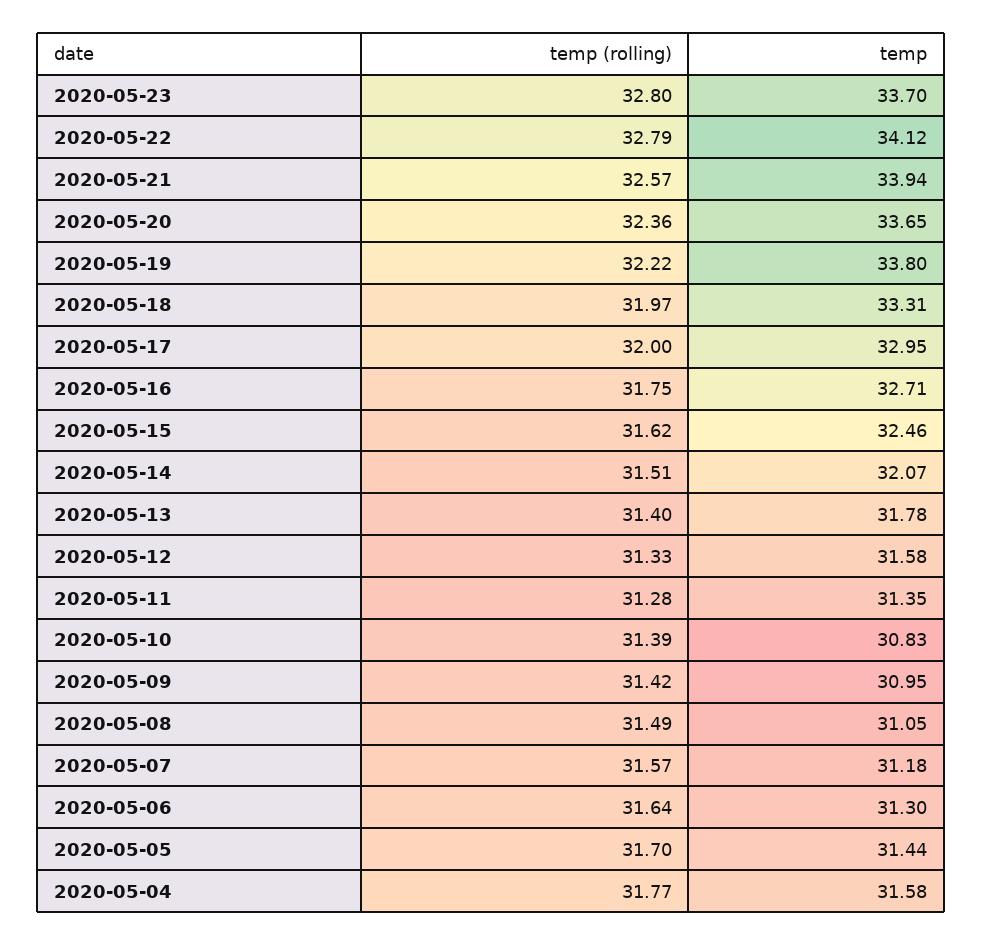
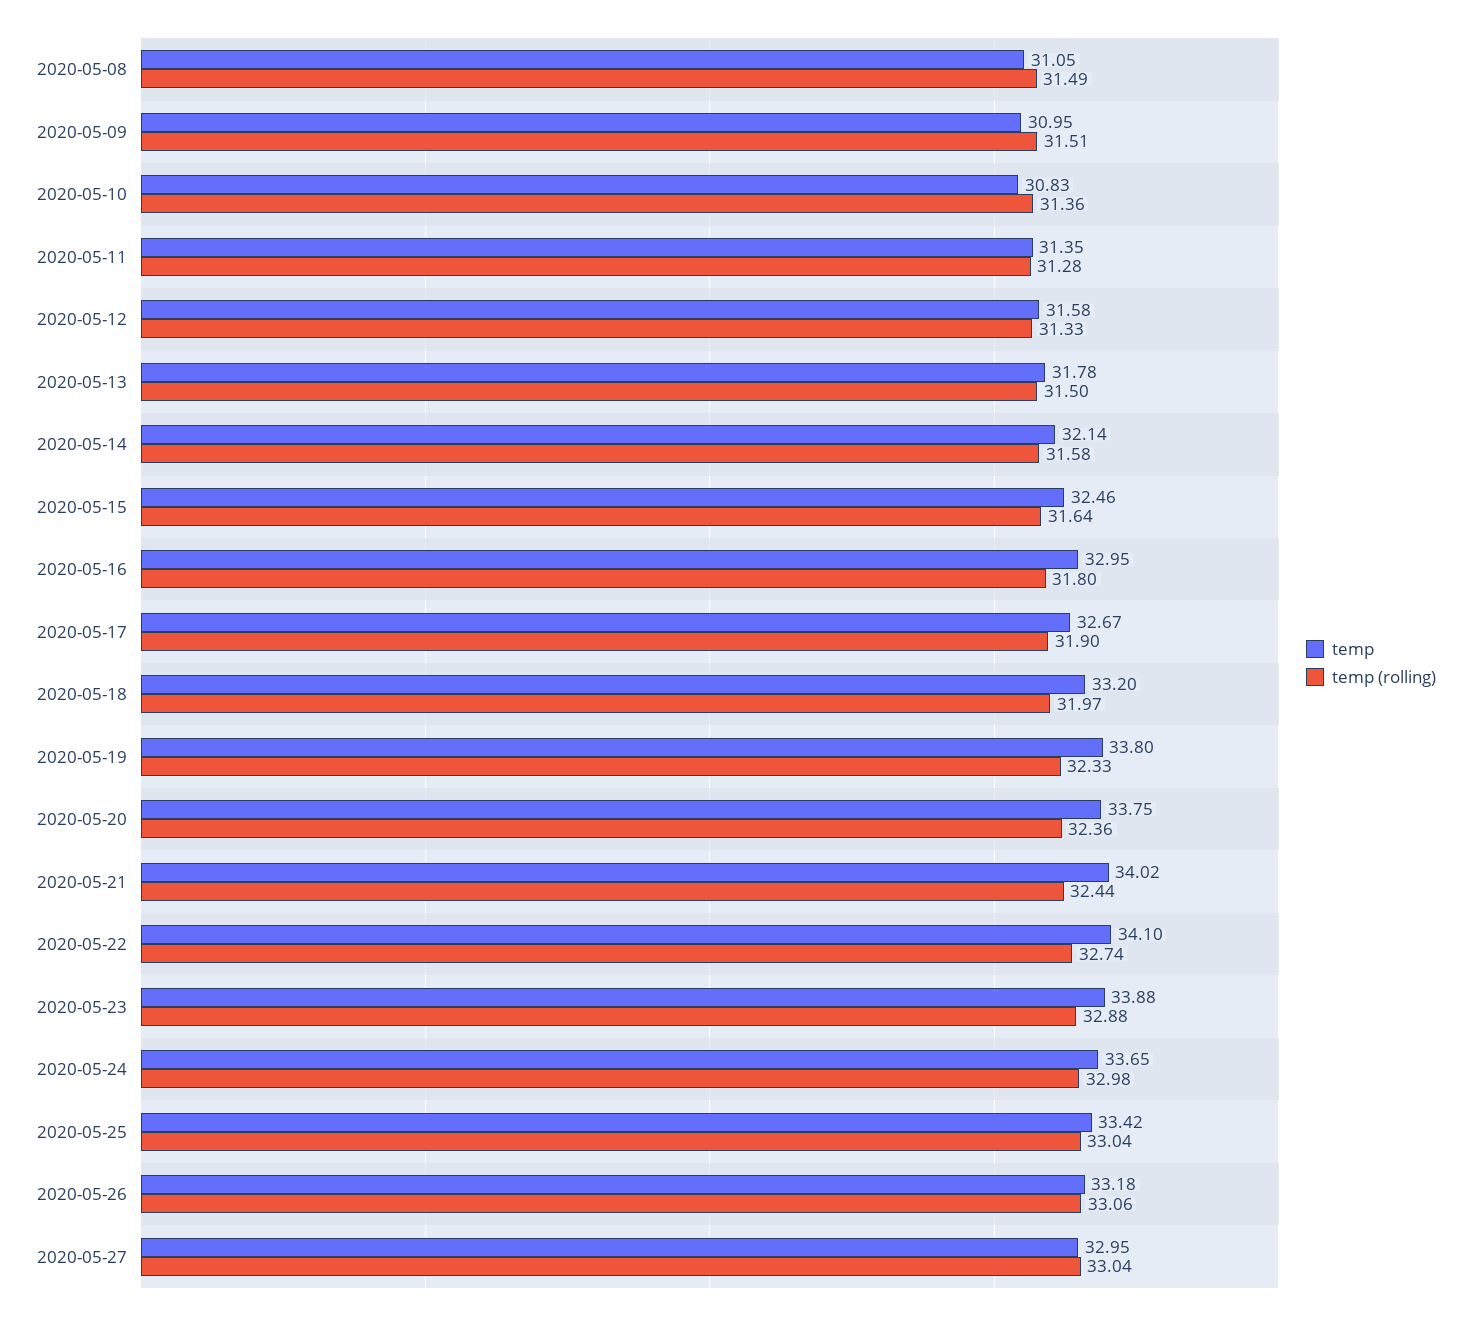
temp (rolling), 2020-05-23: 32.8 -> 32.88
temp, 2020-05-23: 33.7 -> 33.88
temp (rolling), 2020-05-22: 32.79 -> 32.74
temp, 2020-05-22: 34.12 -> 34.1
temp (rolling), 2020-05-21: 32.57 -> 32.44
temp, 2020-05-21: 33.94 -> 34.02
temp, 2020-05-20: 33.65 -> 33.75
temp (rolling), 2020-05-19: 32.22 -> 32.33
temp, 2020-05-18: 33.31 -> 33.2
temp (rolling), 2020-05-17: 32 -> 31.9
temp, 2020-05-17: 32.95 -> 32.67
temp (rolling), 2020-05-16: 31.75 -> 31.8
temp, 2020-05-16: 32.71 -> 32.95
temp (rolling), 2020-05-15: 31.62 -> 31.64
temp (rolling), 2020-05-14: 31.51 -> 31.58
temp, 2020-05-14: 32.07 -> 32.14
temp (rolling), 2020-05-13: 31.4 -> 31.5
temp (rolling), 2020-05-10: 31.39 -> 31.36
temp (rolling), 2020-05-09: 31.42 -> 31.51
temp (rolling), 2020-05-07: 31.57 -> none
temp, 2020-05-07: 31.18 -> none
temp (rolling), 2020-05-06: 31.64 -> none
temp, 2020-05-06: 31.3 -> none
temp (rolling), 2020-05-05: 31.7 -> none
temp, 2020-05-05: 31.44 -> none
temp (rolling), 2020-05-04: 31.77 -> none
temp, 2020-05-04: 31.58 -> none
temp, 2020-05-24: none -> 33.65
temp (rolling), 2020-05-24: none -> 32.98
temp, 2020-05-25: none -> 33.42
temp (rolling), 2020-05-25: none -> 33.04
temp, 2020-05-26: none -> 33.18
temp (rolling), 2020-05-26: none -> 33.06
temp, 2020-05-27: none -> 32.95
temp (rolling), 2020-05-27: none -> 33.04

